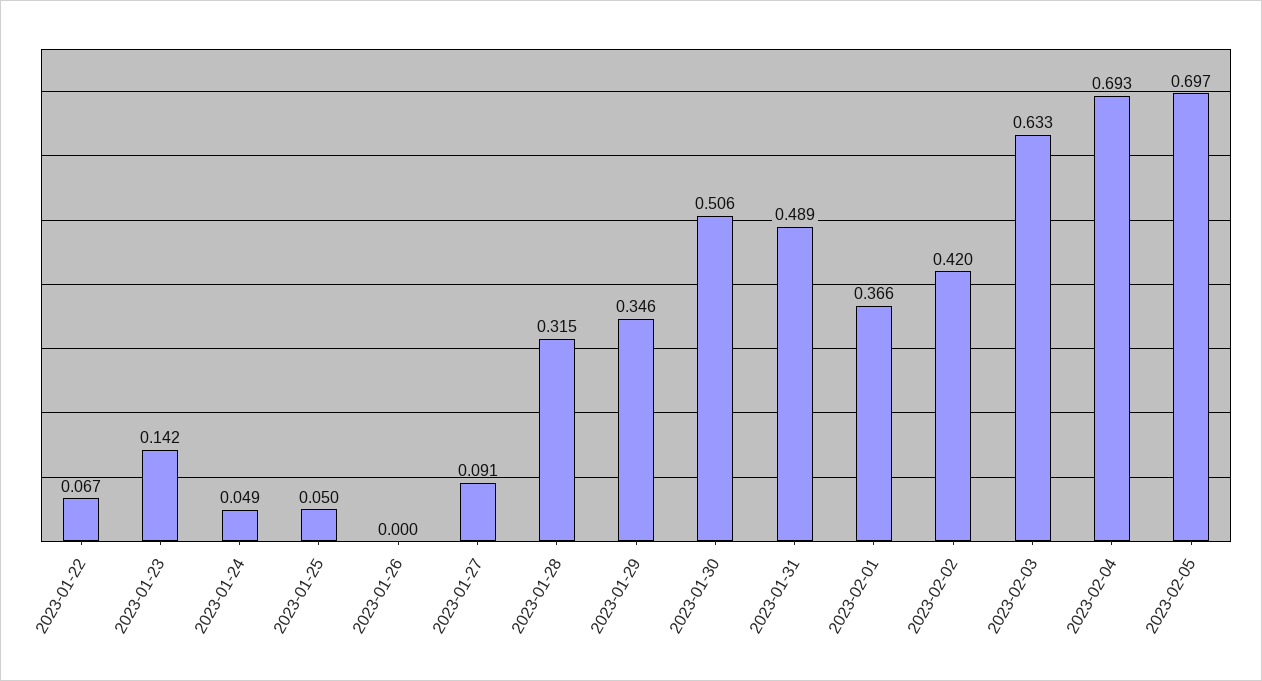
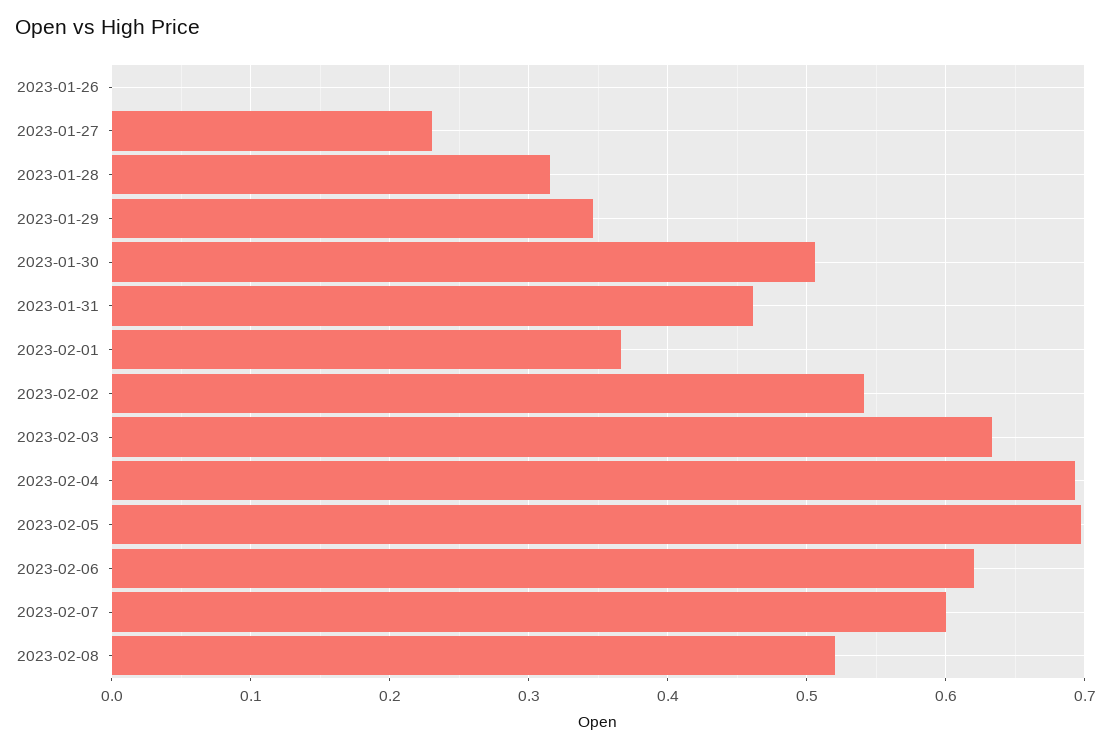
2023-01-22: 0.067 -> none
2023-01-23: 0.142 -> none
2023-01-24: 0.049 -> none
2023-01-25: 0.05 -> none
2023-01-27: 0.091 -> 0.23
2023-01-31: 0.489 -> 0.46
2023-02-02: 0.42 -> 0.54
2023-02-06: none -> 0.62
2023-02-07: none -> 0.6
2023-02-08: none -> 0.52

